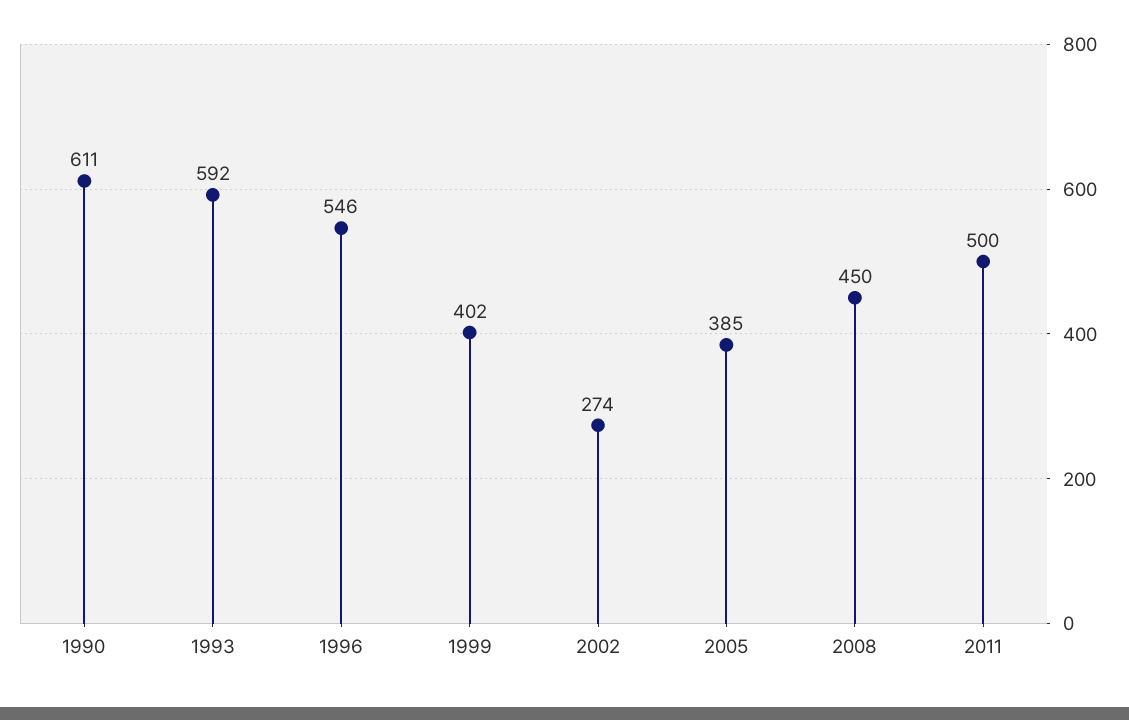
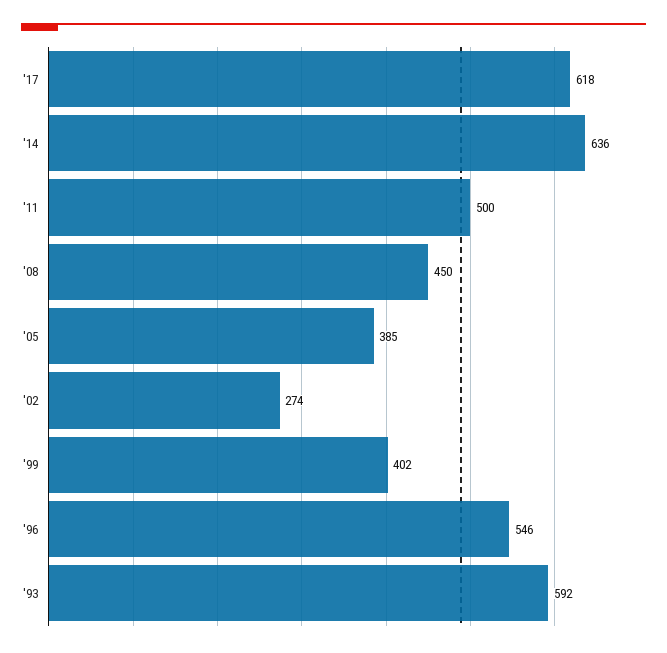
1990: 611 -> none
'17: none -> 618
'14: none -> 636

